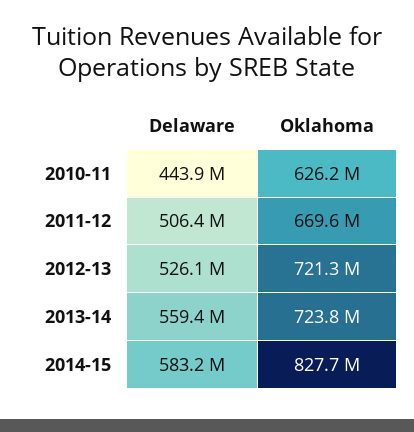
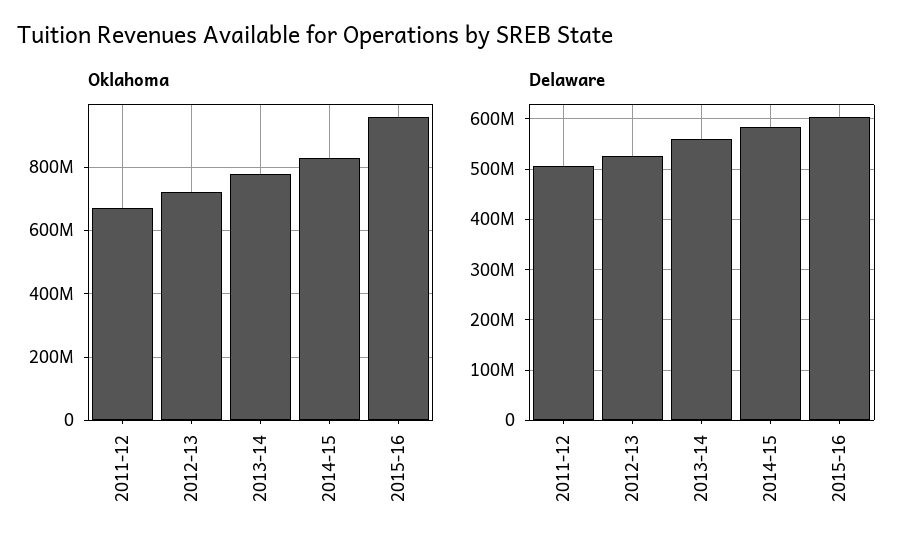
Delaware, 2010-11: 443900000 -> none
Oklahoma, 2010-11: 626200000 -> none
Oklahoma, 2013-14: 723800000 -> 780000000
Oklahoma, 2015-16: none -> 960000000
Delaware, 2015-16: none -> 600000000

